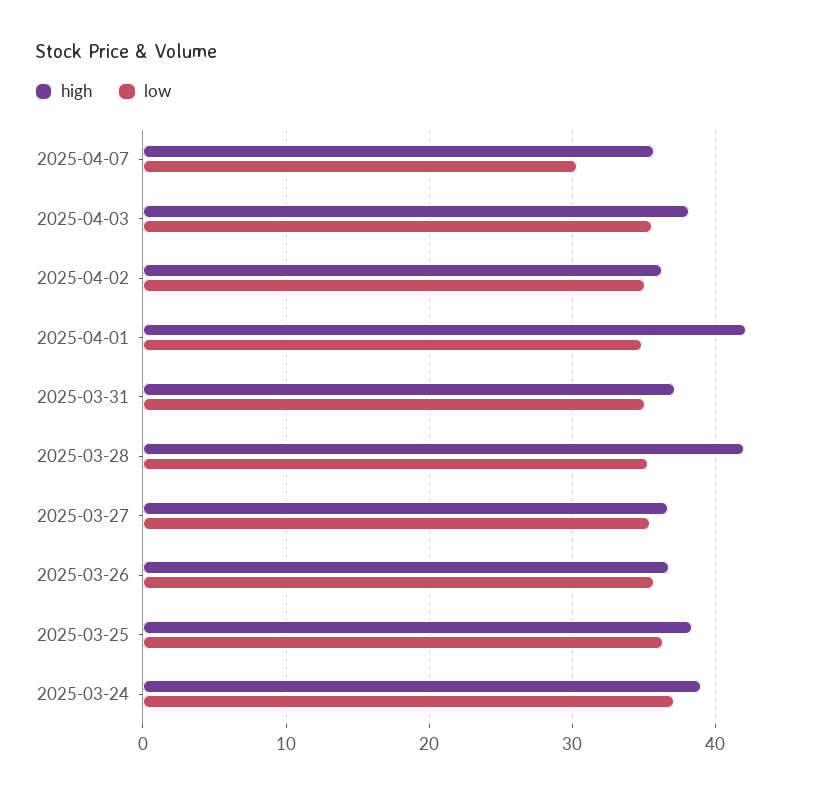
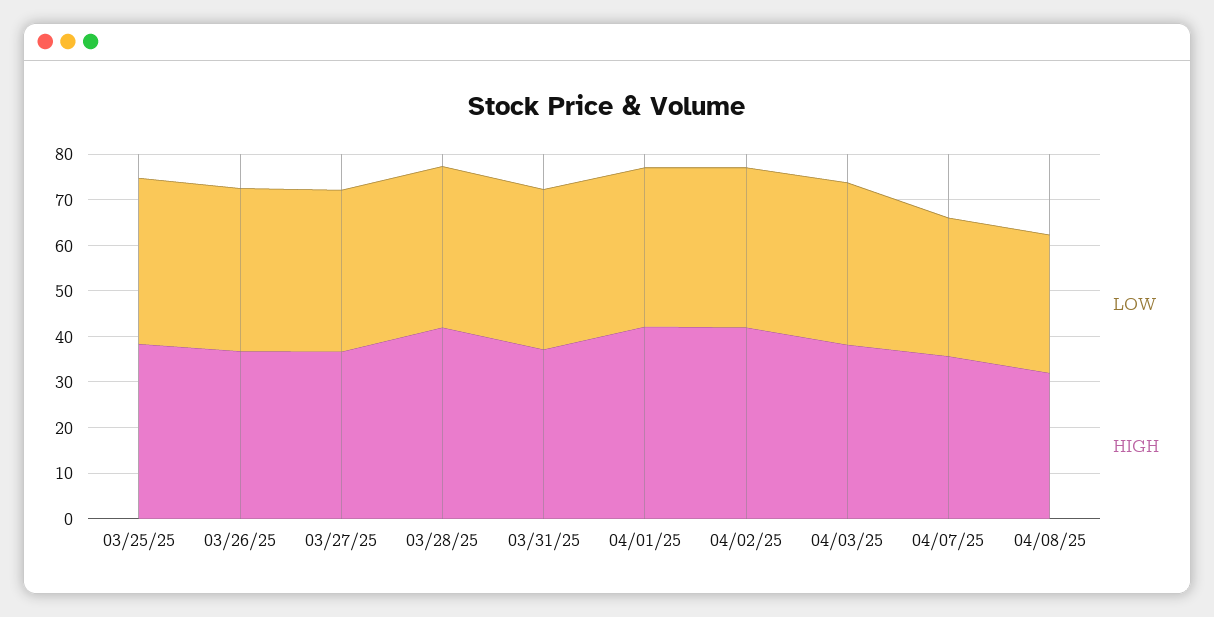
high, 2025-04-02: 36 -> 42
high, 2025-03-24: 39 -> none
low, 2025-03-24: 37 -> none
low, 04/08/25: none -> 30
high, 04/08/25: none -> 32

